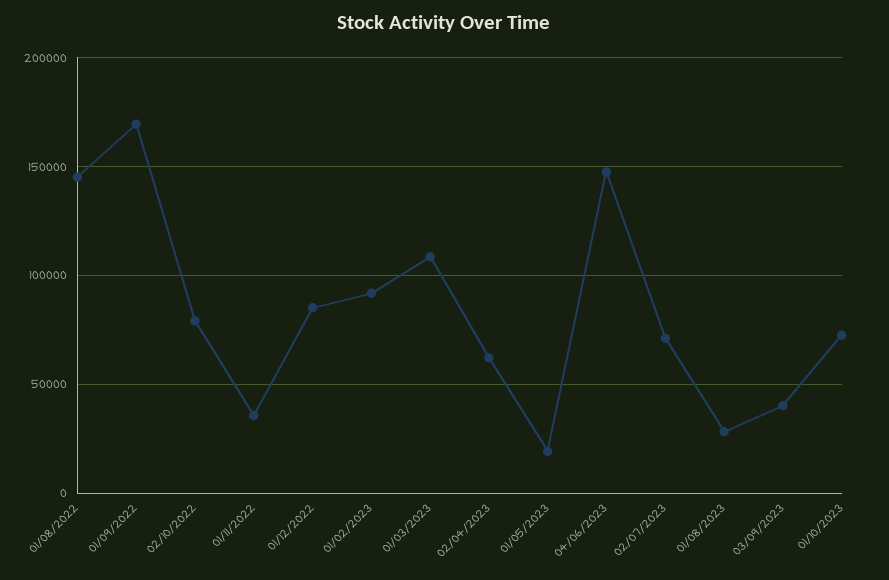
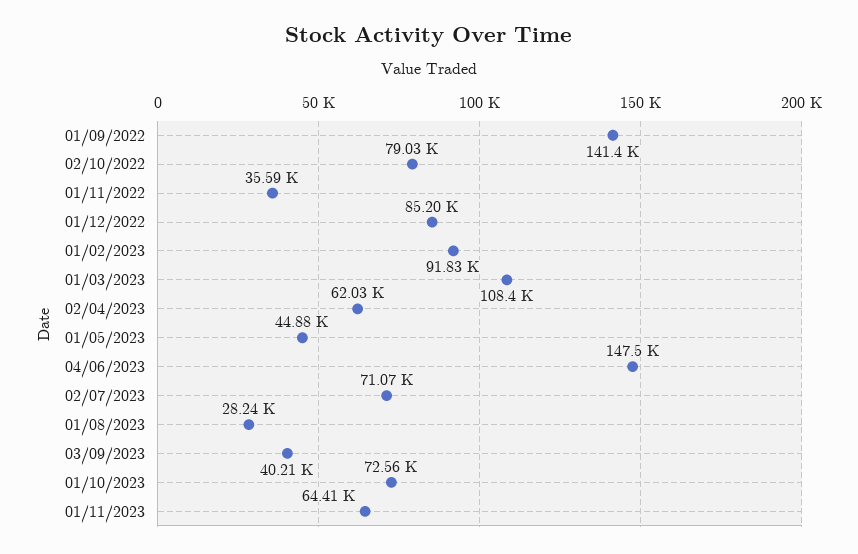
01/08/2022: 145000 -> none
01/09/2022: 170000 -> 141400
01/05/2023: 20000 -> 44880
01/11/2023: none -> 64410

